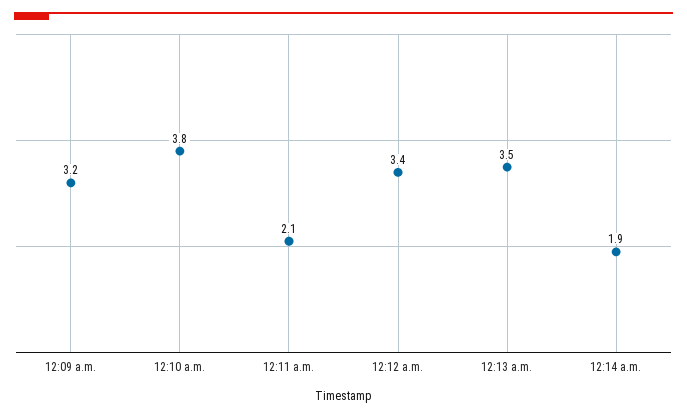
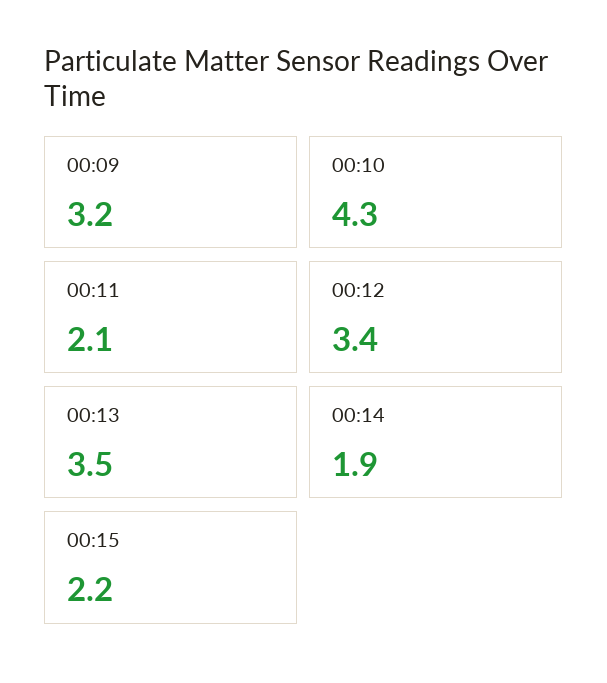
12:10 a.m.: 3.8 -> 4.3
00:15: none -> 2.2

